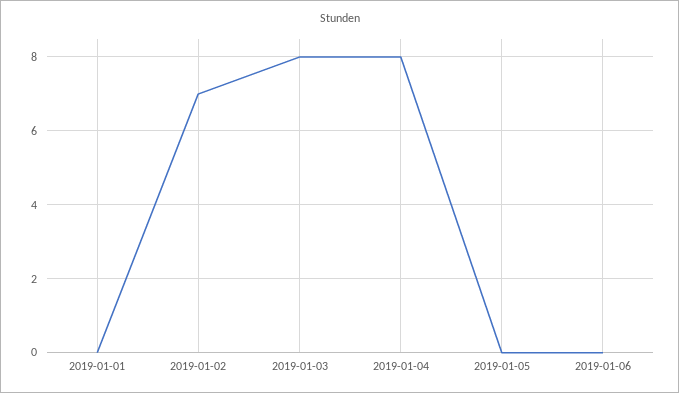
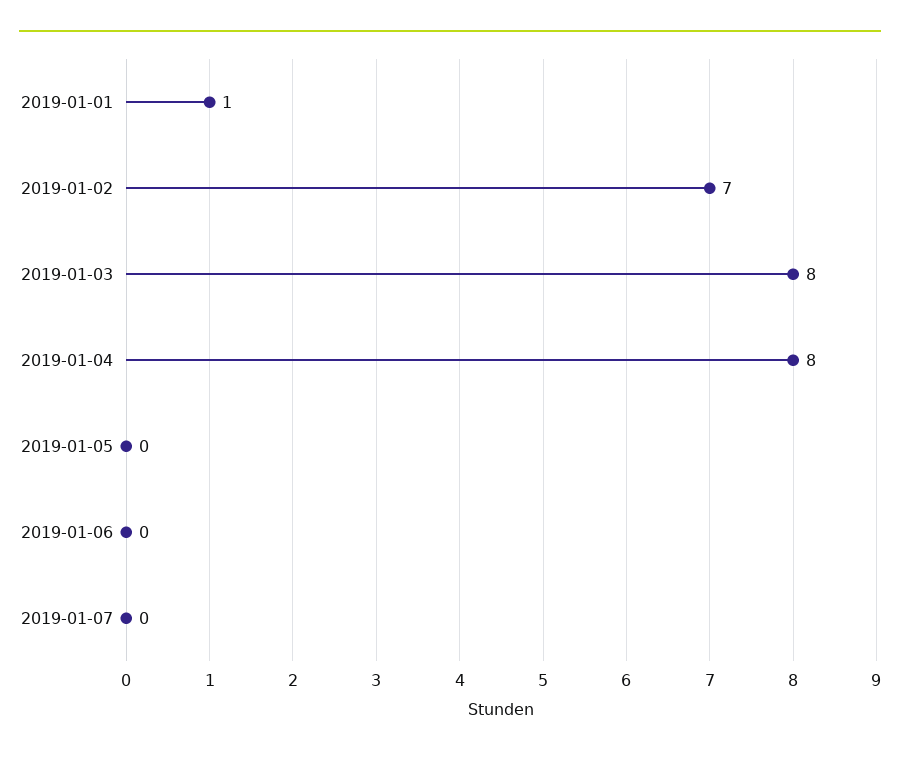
2019-01-01: 0 -> 1
2019-01-07: none -> 0

